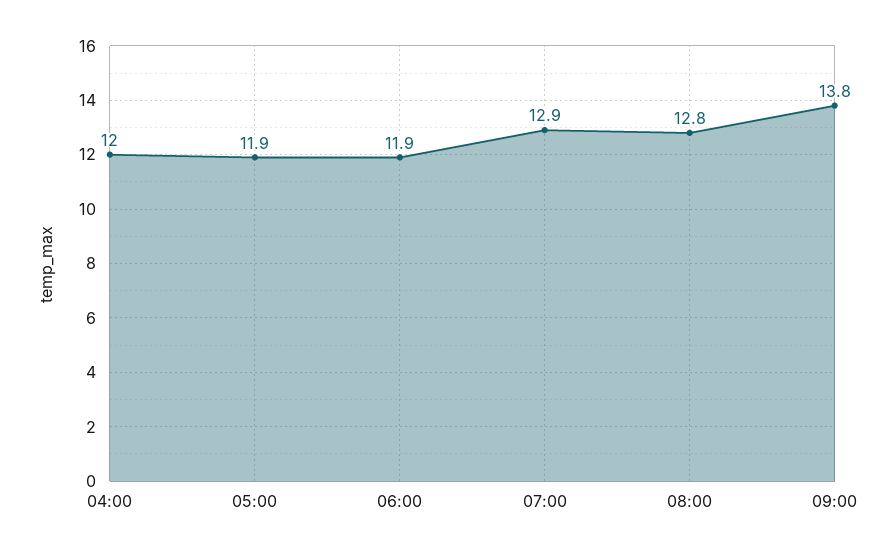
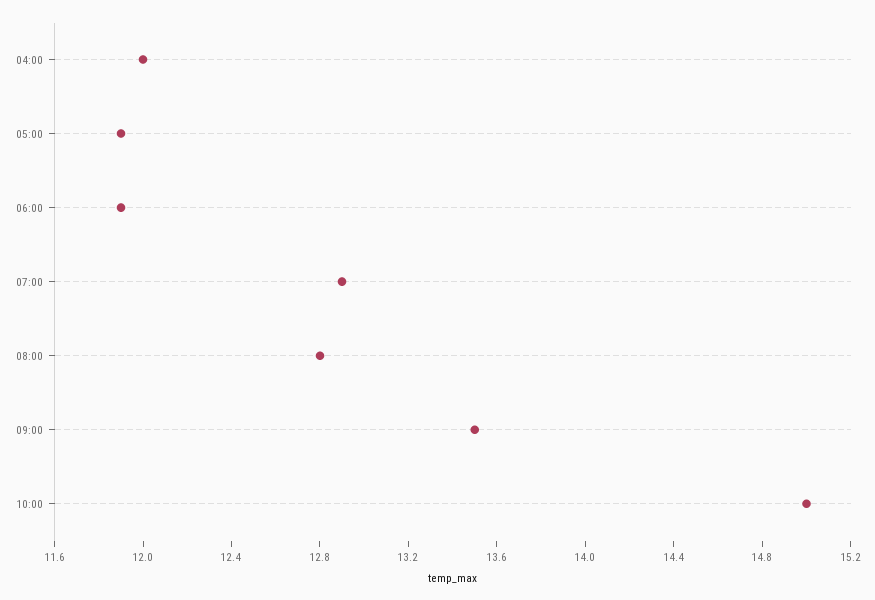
09:00: 13.8 -> 13.5
10:00: none -> 15

